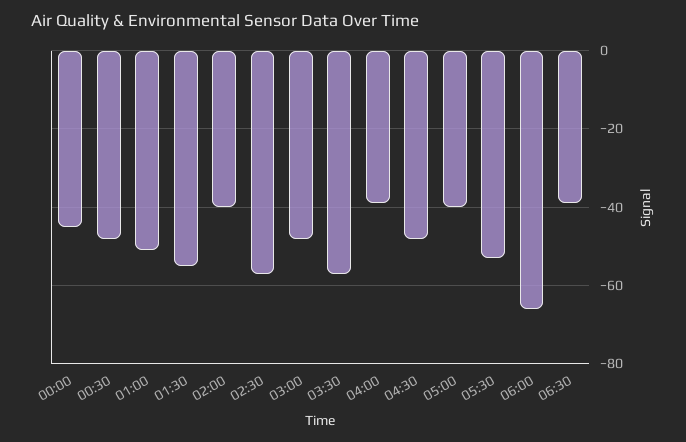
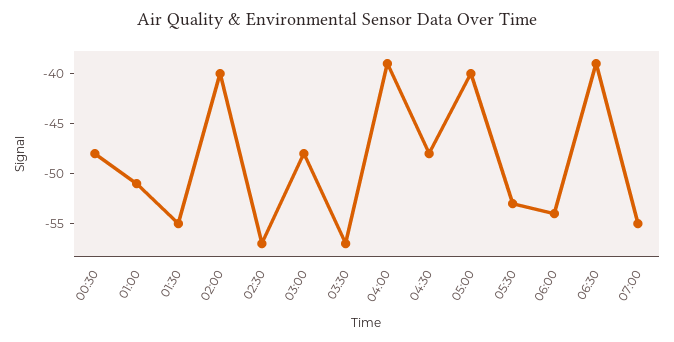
00:00: -45 -> none
06:00: -65 -> -54
07:00: none -> -55

